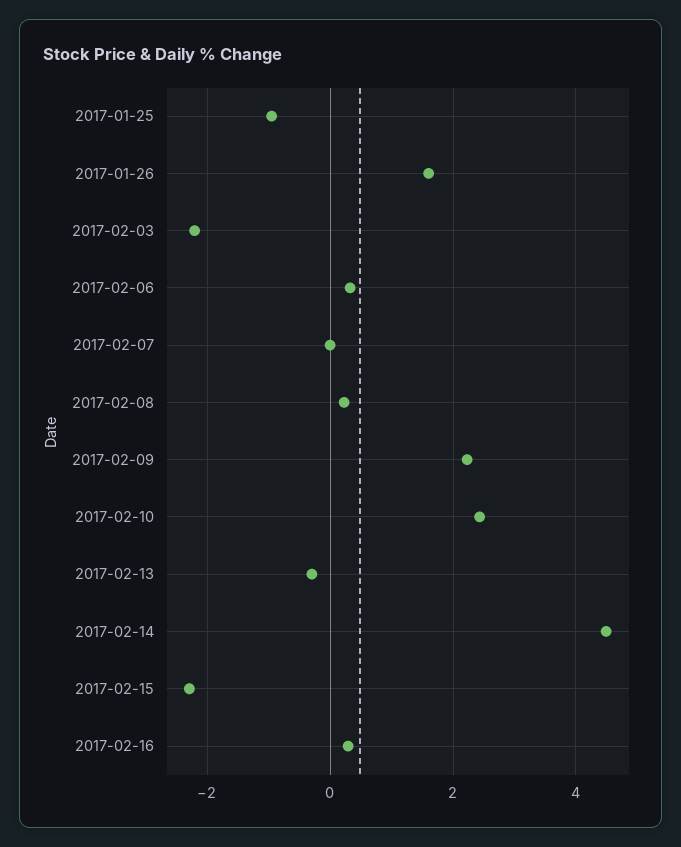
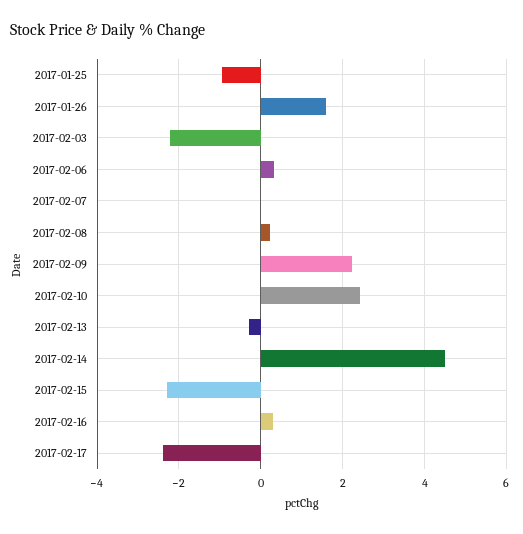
2017-02-17: none -> -2.4

